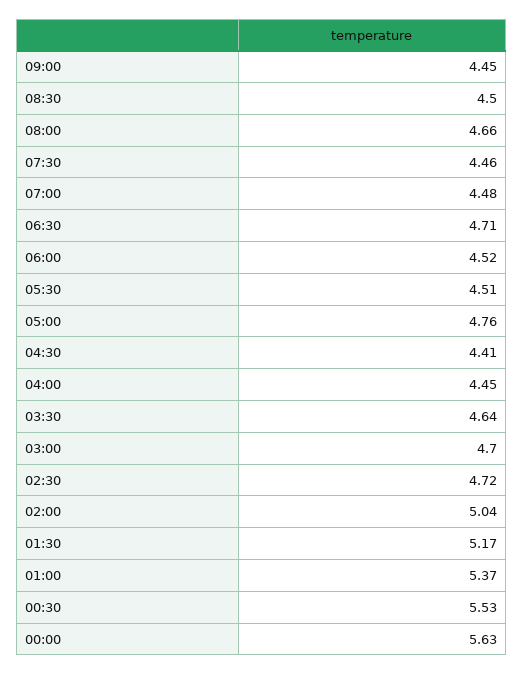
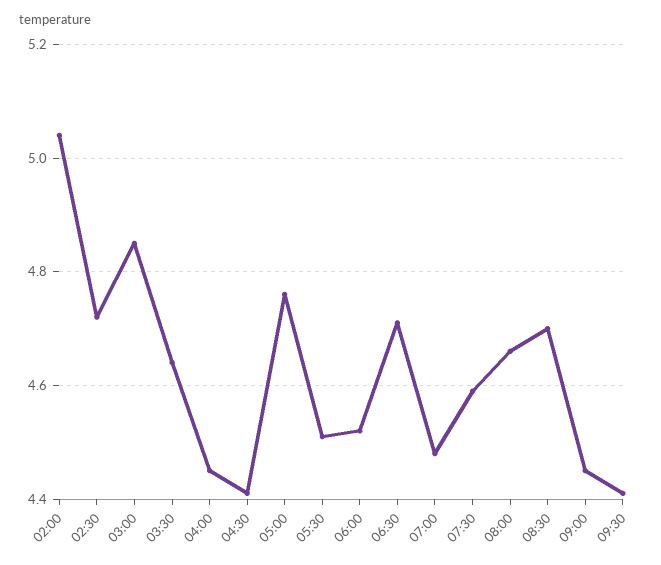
08:30: 4.5 -> 4.7
07:30: 4.46 -> 4.6
03:00: 4.7 -> 4.85
01:30: 5.17 -> none
01:00: 5.37 -> none
00:30: 5.53 -> none
00:00: 5.63 -> none
09:30: none -> 4.4

